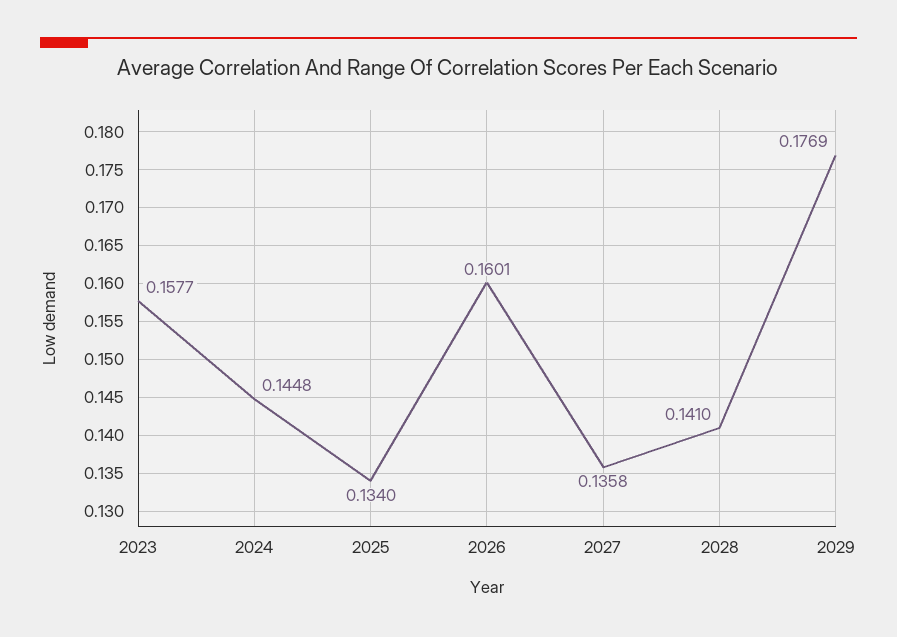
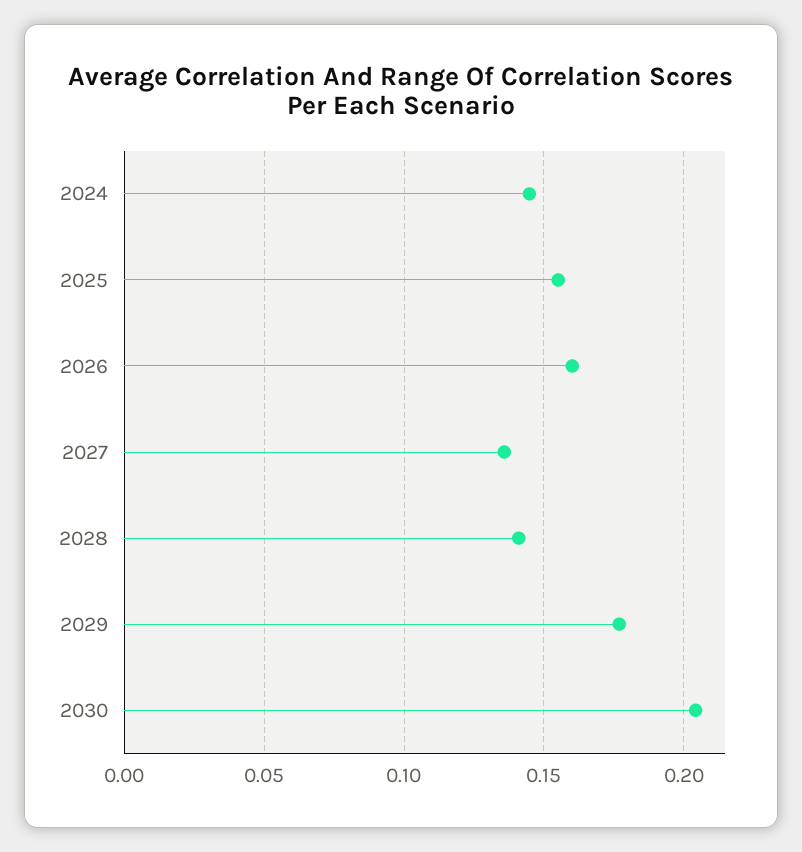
2023: 0.1577 -> none
2025: 0.134 -> 0.155
2030: none -> 0.205

